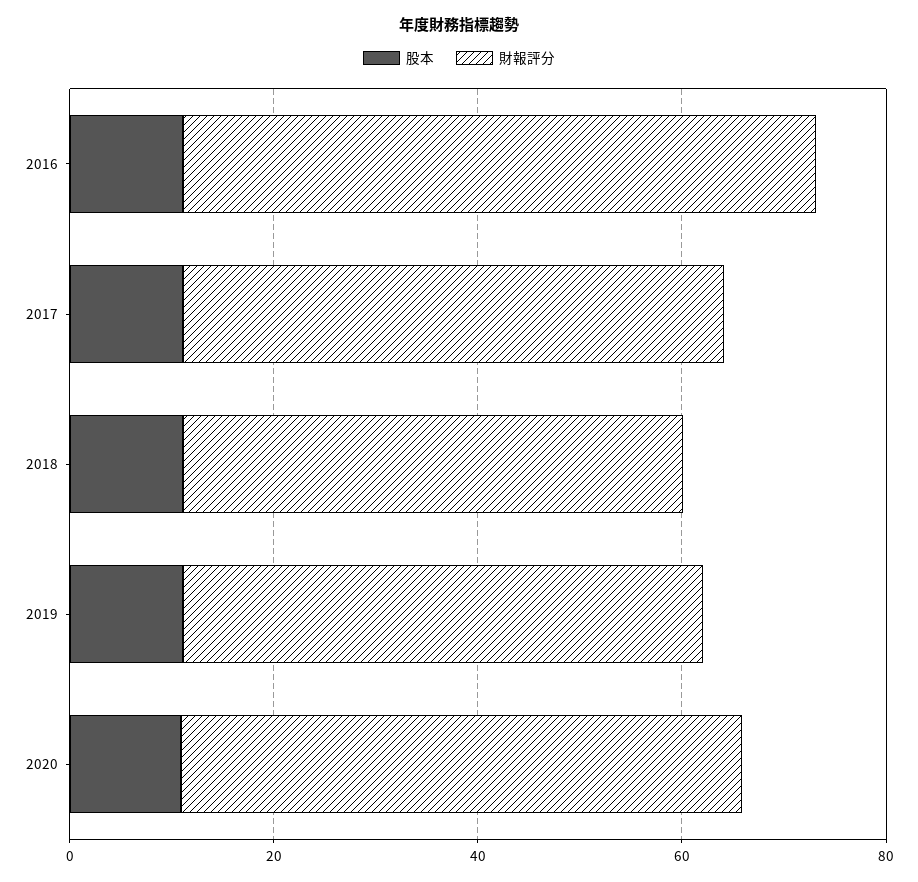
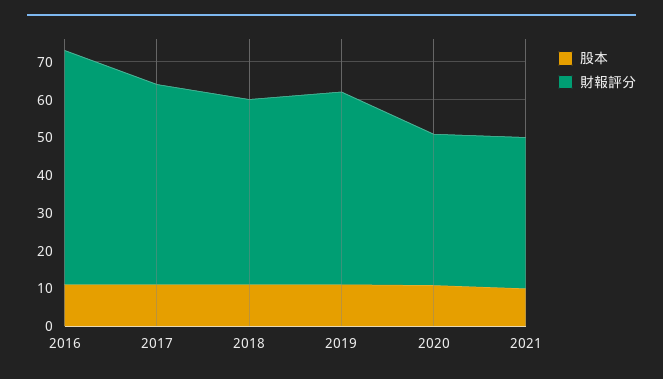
財報評分, 2020: 55 -> 40
股本, 2021: none -> 10
財報評分, 2021: none -> 40

